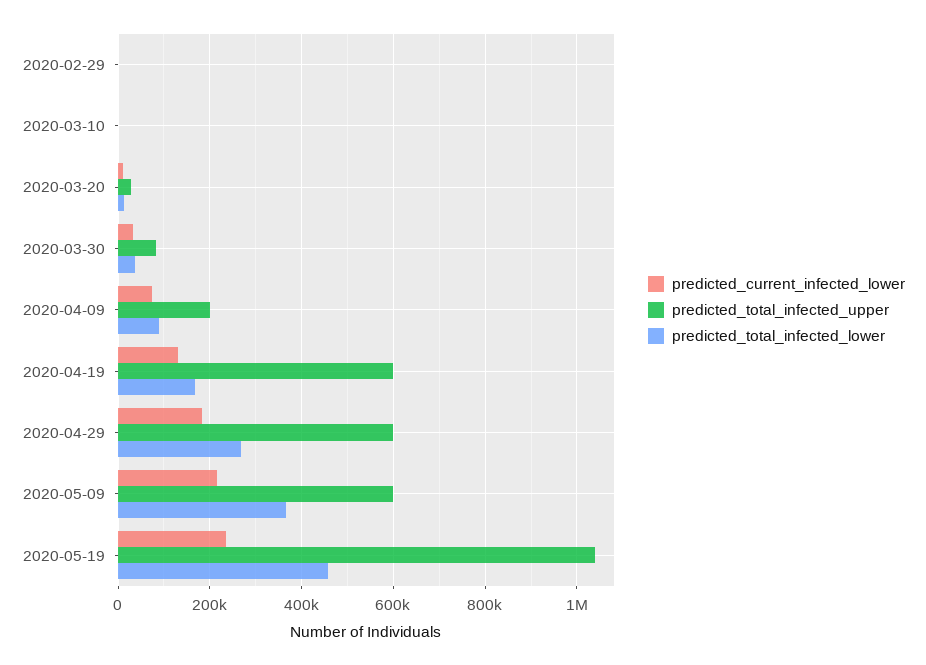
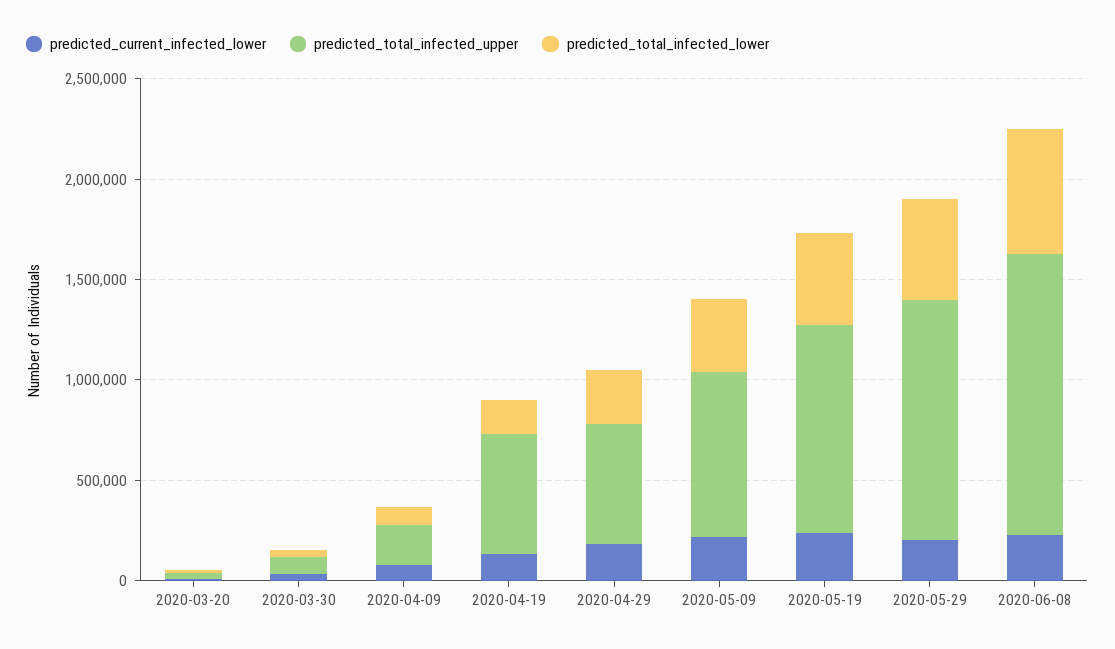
predicted_current_infected_lower, 2020-02-29: 0 -> none
predicted_total_infected_upper, 2020-02-29: 0 -> none
predicted_total_infected_lower, 2020-02-29: 0 -> none
predicted_current_infected_lower, 2020-03-10: 0 -> none
predicted_total_infected_upper, 2020-03-10: 0 -> none
predicted_total_infected_lower, 2020-03-10: 0 -> none
predicted_total_infected_upper, 2020-05-09: 600000 -> 800000
predicted_current_infected_lower, 2020-05-29: none -> 200000
predicted_total_infected_upper, 2020-05-29: none -> 1200000
predicted_total_infected_lower, 2020-05-29: none -> 500000
predicted_current_infected_lower, 2020-06-08: none -> 200000
predicted_total_infected_upper, 2020-06-08: none -> 1400000
predicted_total_infected_lower, 2020-06-08: none -> 600000

